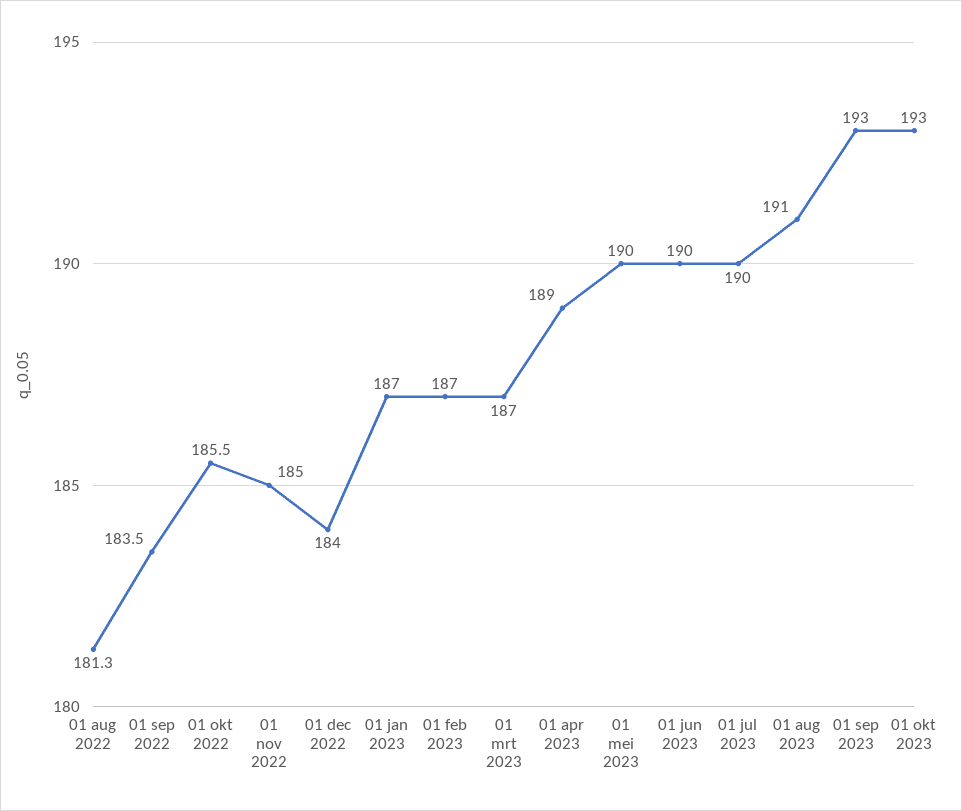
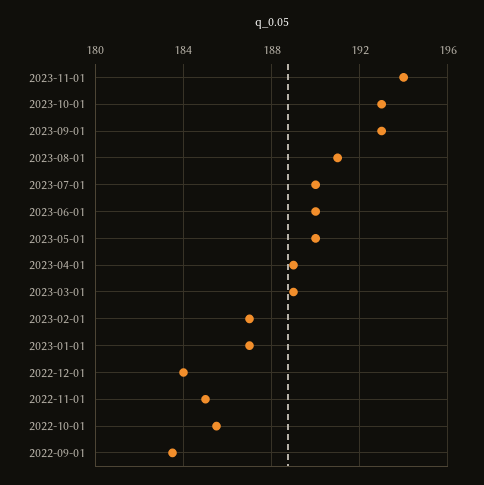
01 aug 2022: 181.3 -> none
01 mrt 2023: 187 -> 189
2023-11-01: none -> 194

